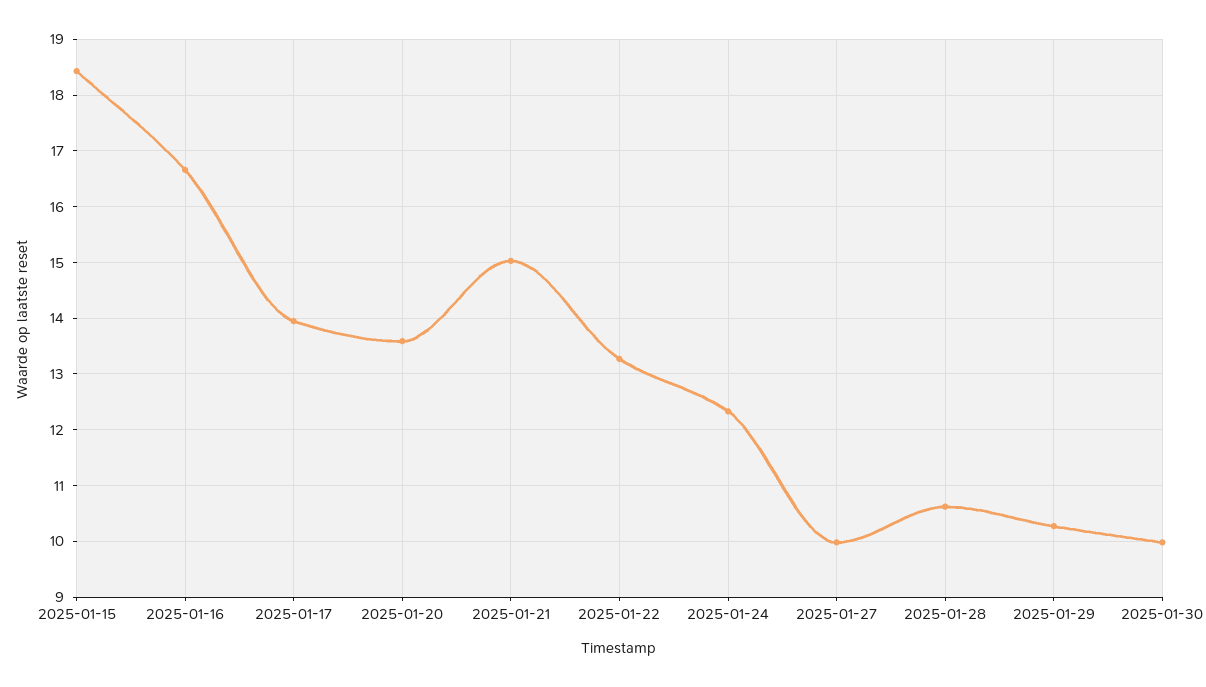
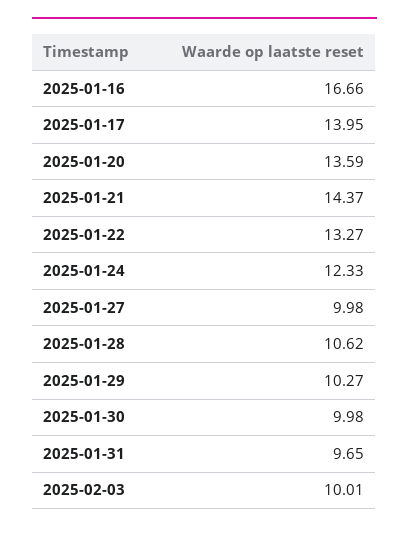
2025-01-15: 18.4 -> none
2025-01-21: 15 -> 14.37
2025-01-31: none -> 9.65
2025-02-03: none -> 10.01

